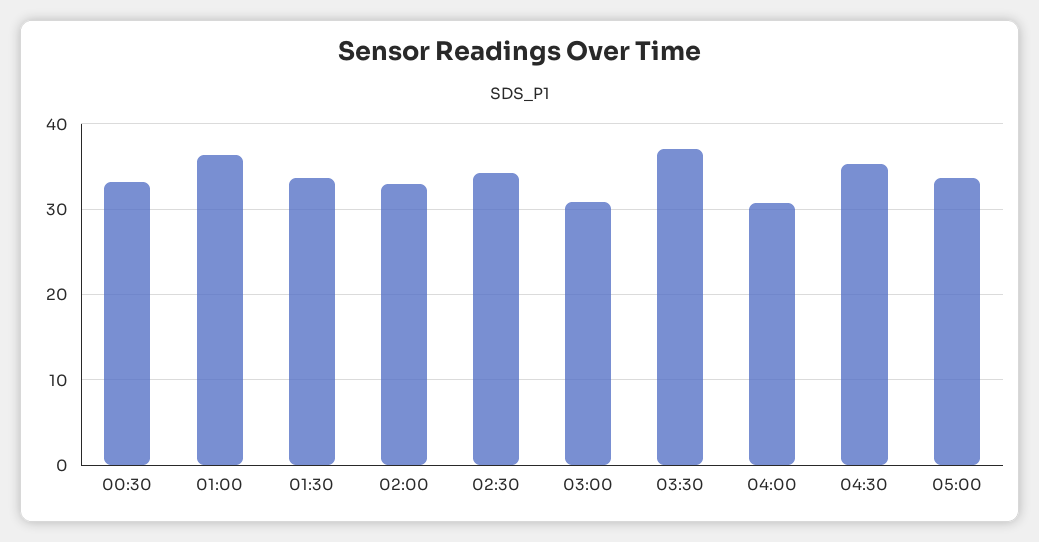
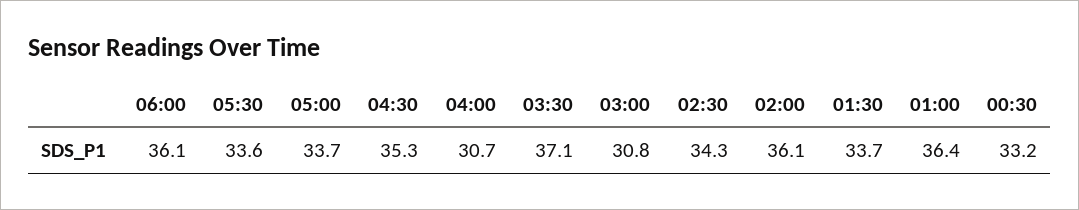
02:00: 33 -> 36.1
06:00: none -> 36.1
05:30: none -> 33.6

